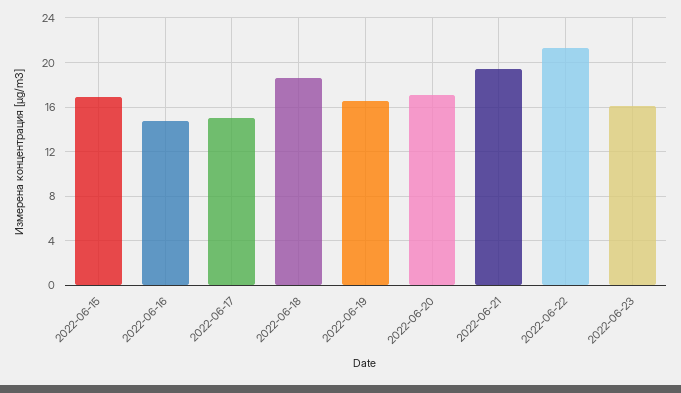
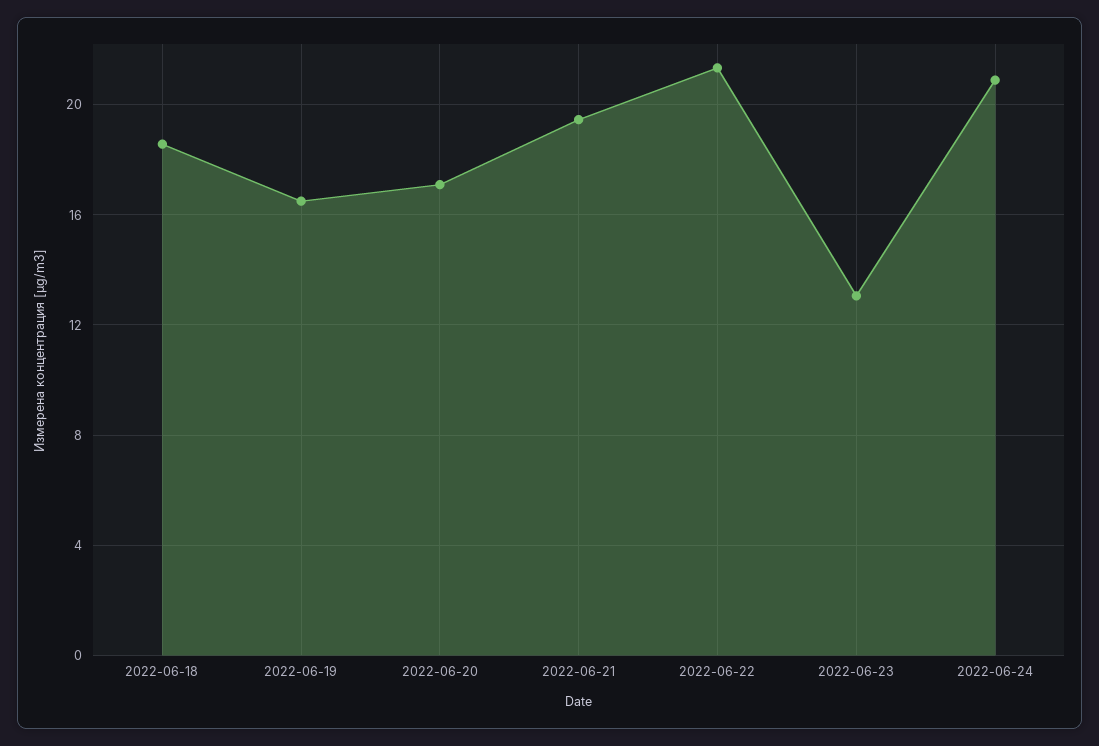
2022-06-15: 17 -> none
2022-06-16: 15 -> none
2022-06-17: 15 -> none
2022-06-23: 16 -> 13
2022-06-24: none -> 21

